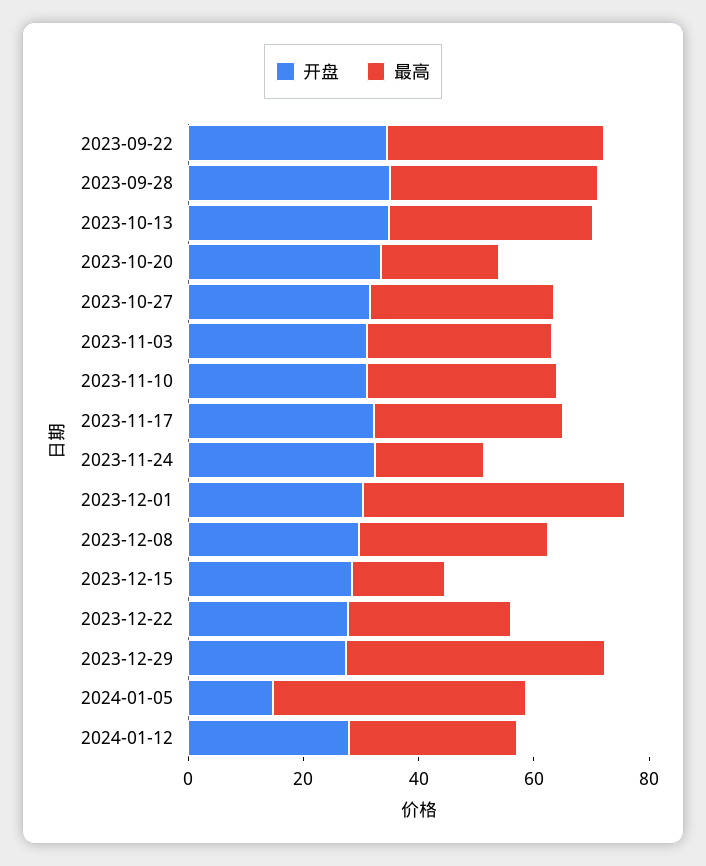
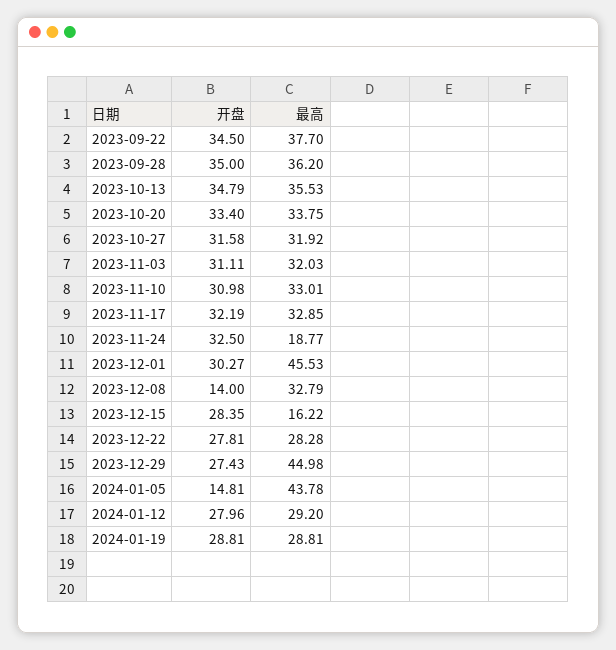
最高, 2023-10-20: 20 -> 33.75
开盘, 2023-12-08: 30 -> 14
开盘, 2024-01-19: none -> 28.81
最高, 2024-01-19: none -> 28.81

